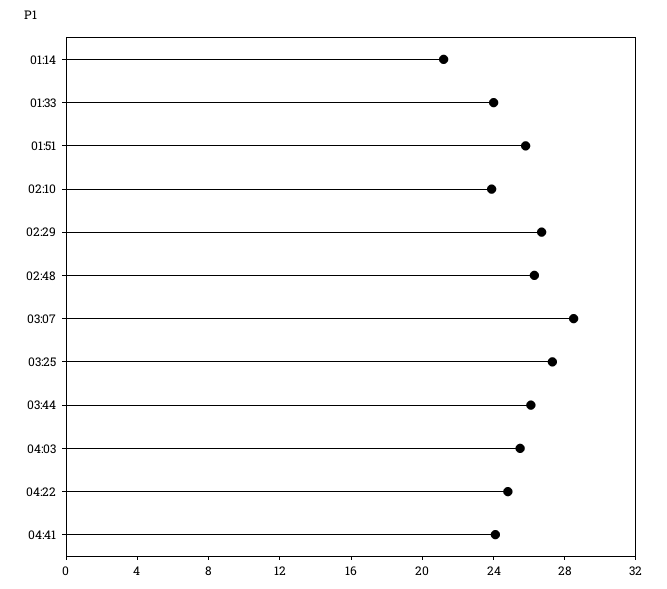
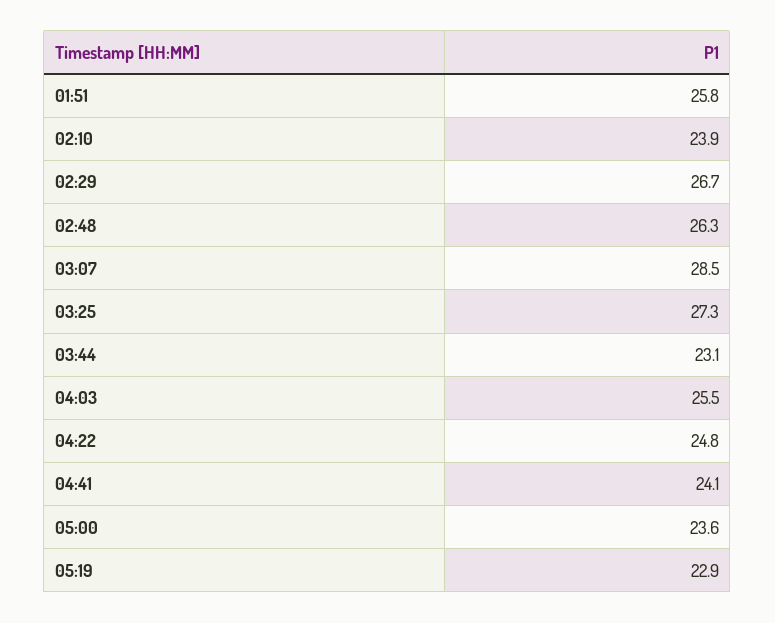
01:14: 21 -> none
01:33: 24 -> none
03:44: 26 -> 23.1
05:00: none -> 23.6
05:19: none -> 22.9

